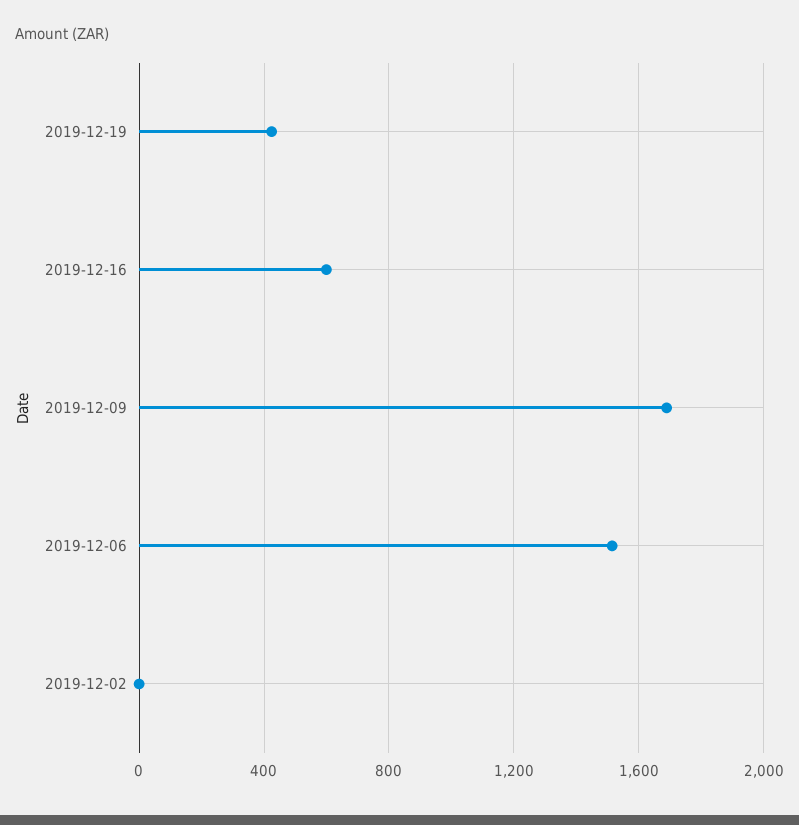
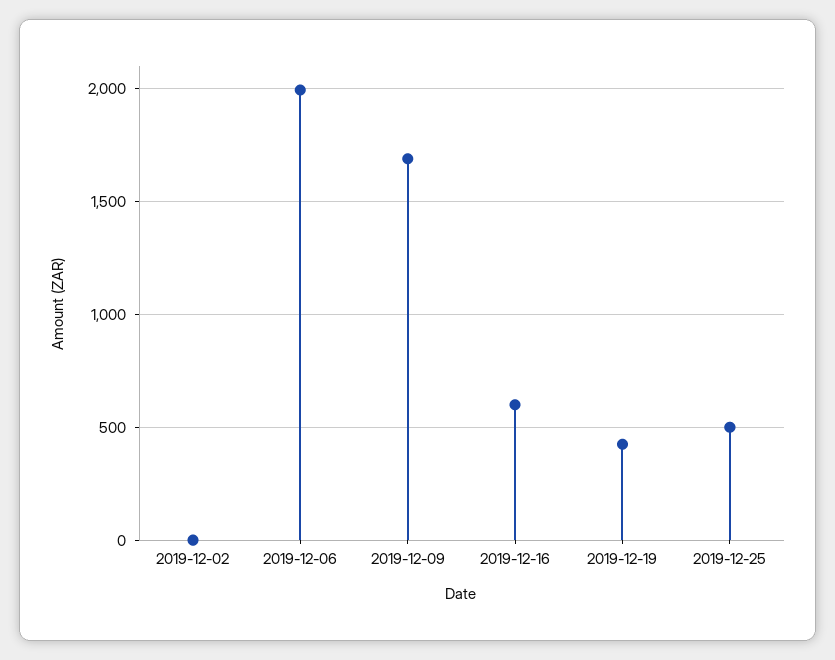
2019-12-06: 1500 -> 2000
2019-12-25: none -> 500

